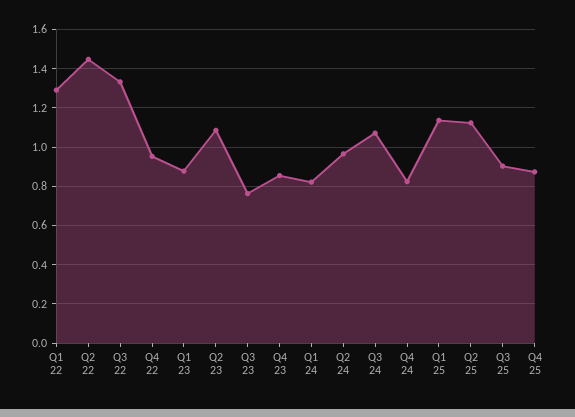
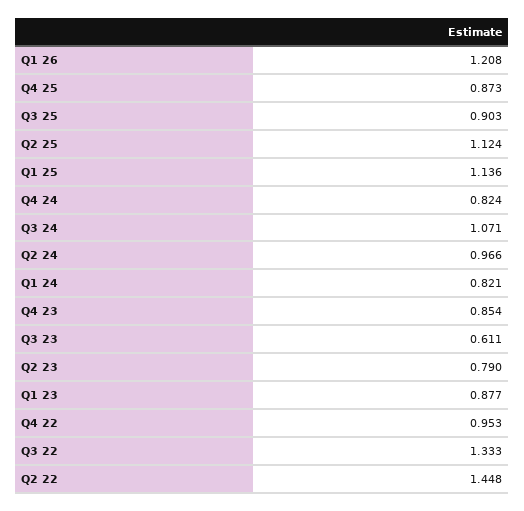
Q1 22: 1.3 -> none
Q2 23: 1.1 -> 0.79
Q3 23: 0.75 -> 0.611
Q1 26: none -> 1.208

